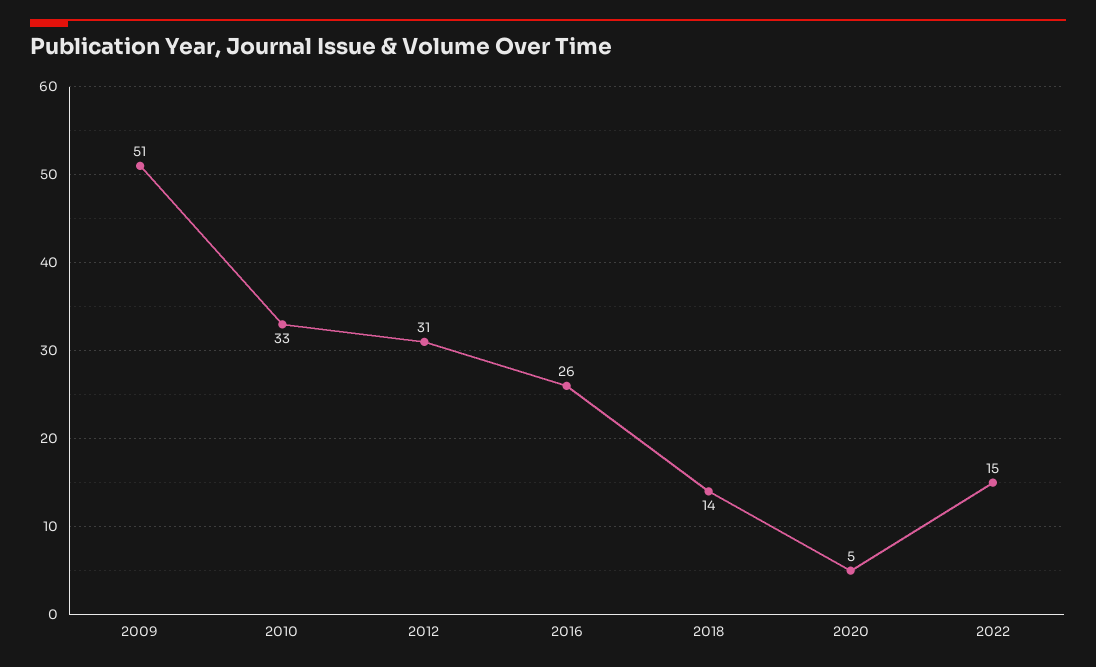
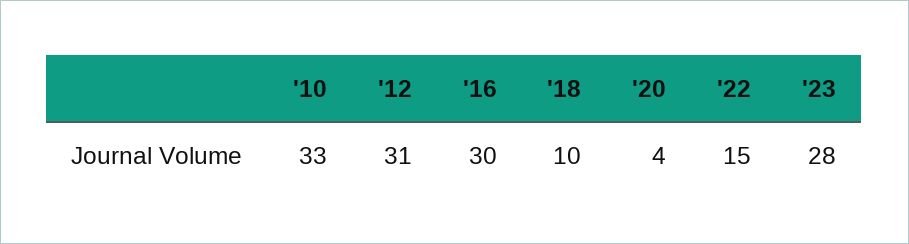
2009: 51 -> none
2016: 26 -> 30
2018: 14 -> 10
2020: 5 -> 4
'23: none -> 28

